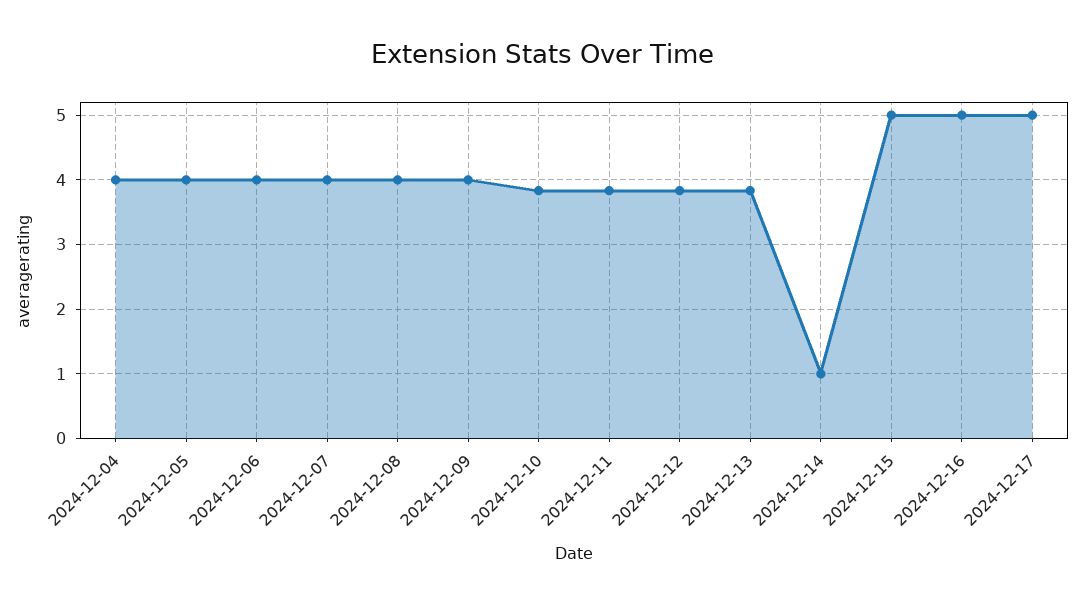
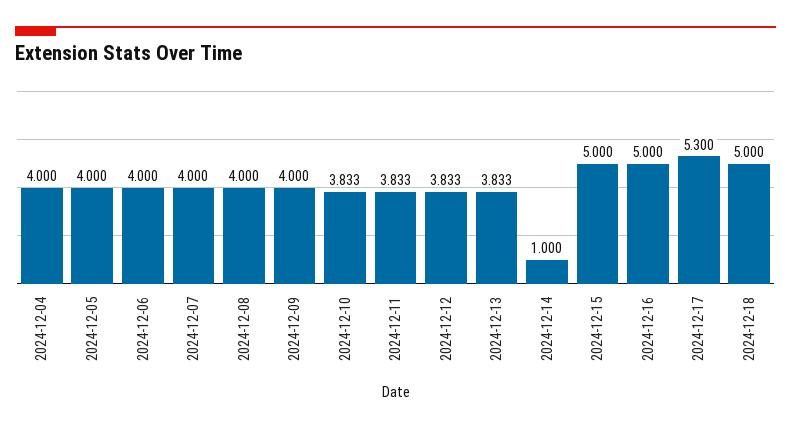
2024-12-17: 5 -> 5.3
2024-12-18: none -> 5

